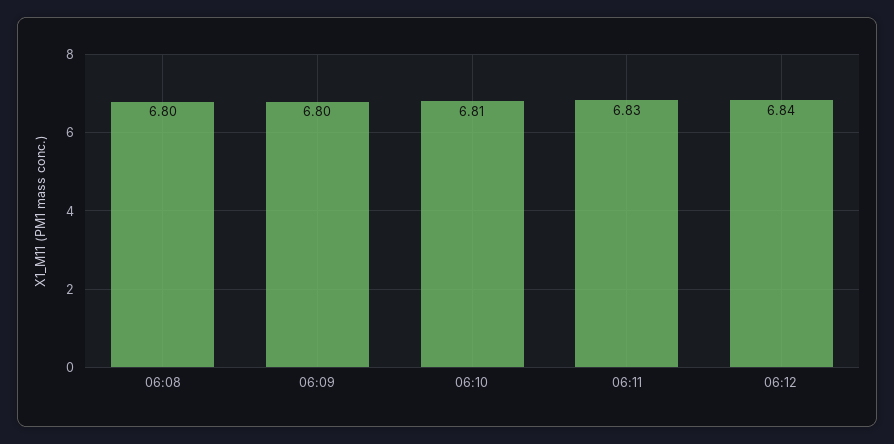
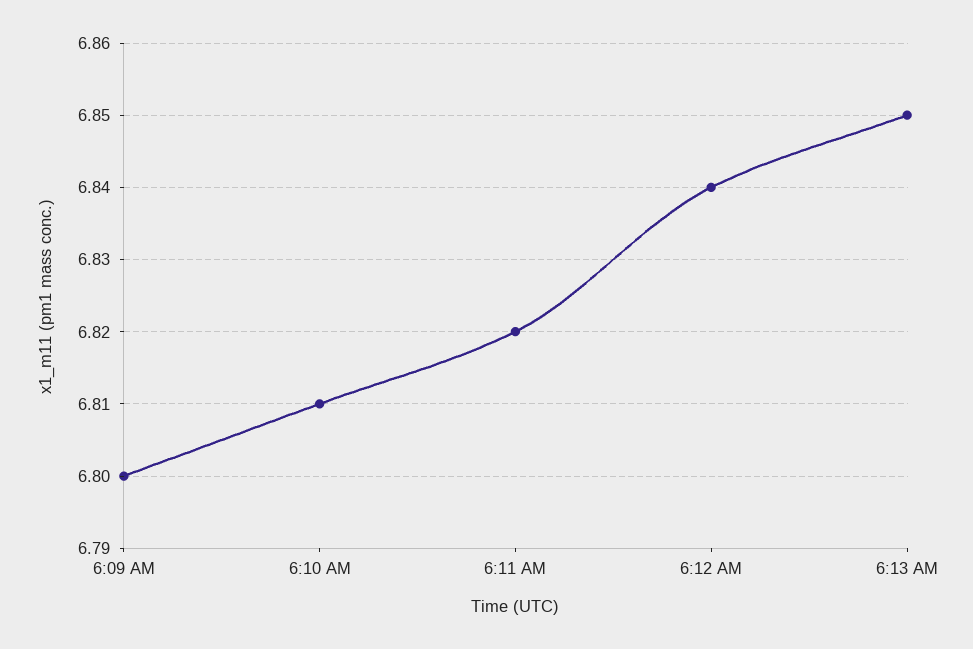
06:08: 6.8 -> none
06:11: 6.83 -> 6.82
6:13 AM: none -> 6.85

